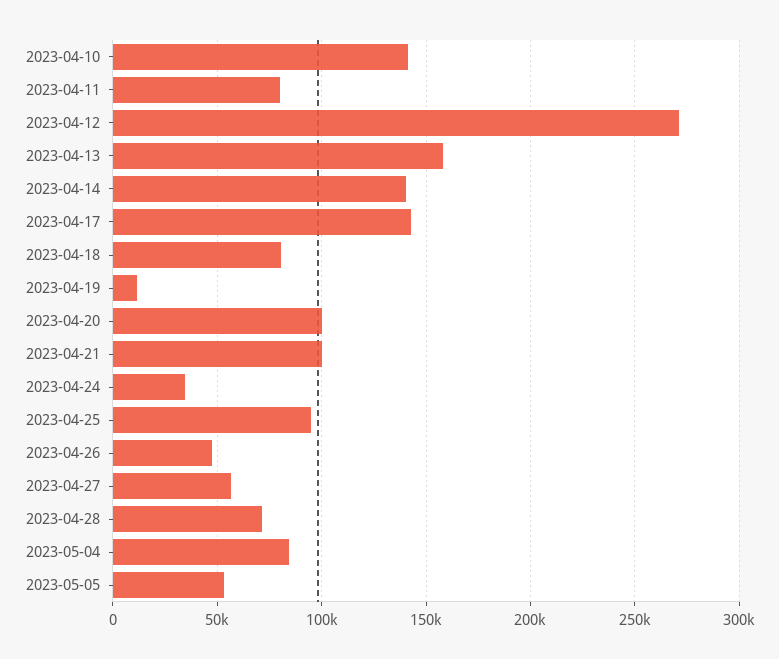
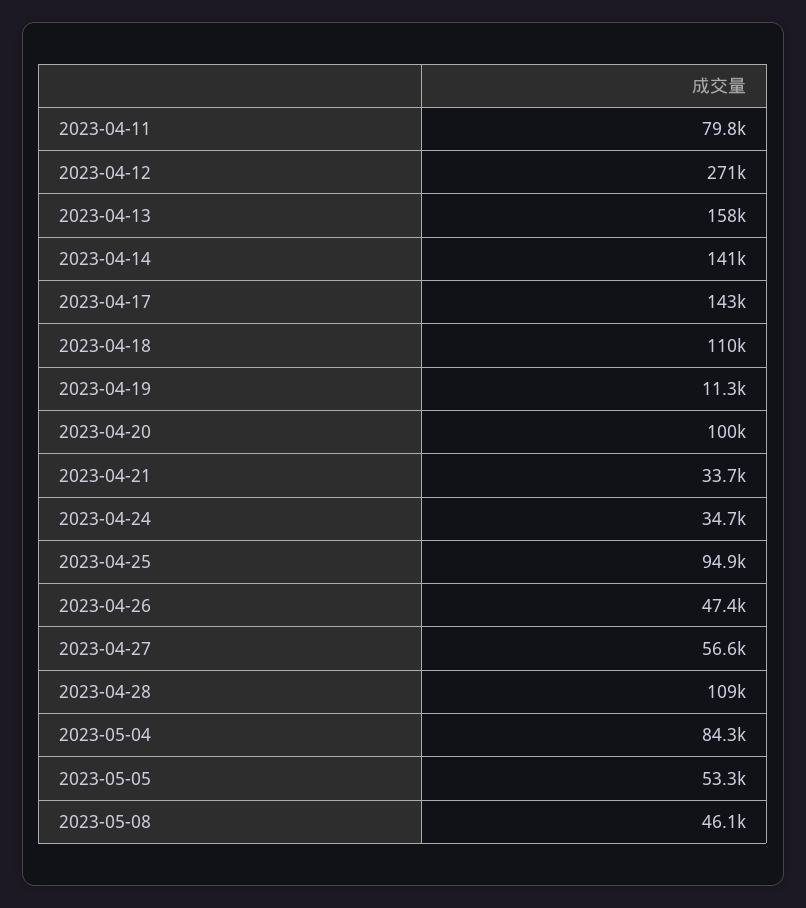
2023-04-10: 140000 -> none
2023-04-18: 80000 -> 110000
2023-04-21: 100000 -> 33700
2023-04-28: 70000 -> 109000
2023-05-08: none -> 46100

